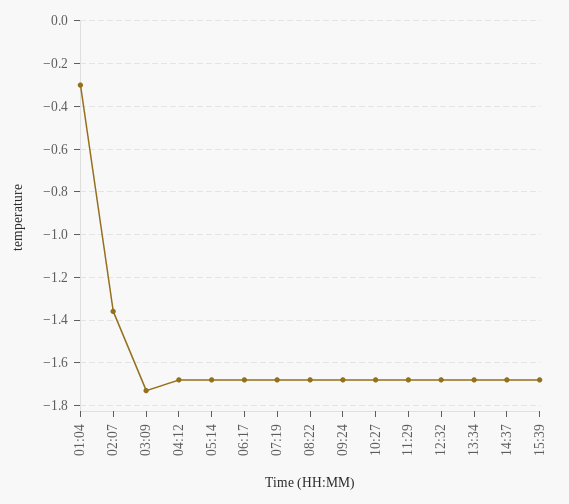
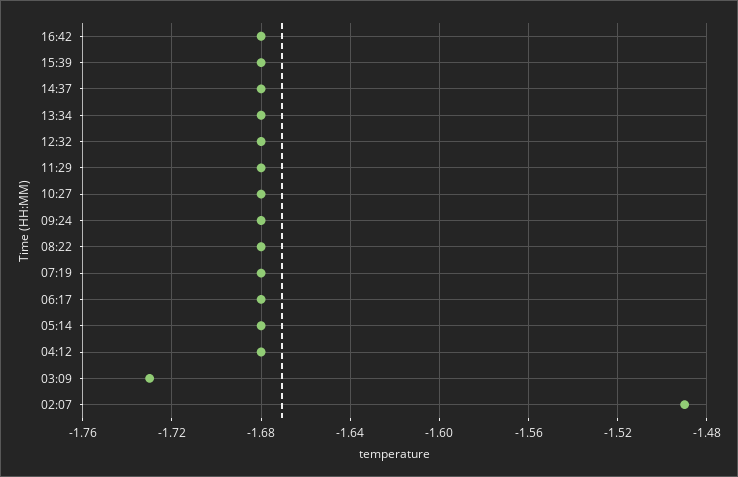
01:04: -0.3 -> none
02:07: -1.35 -> -1.49
16:42: none -> -1.68

